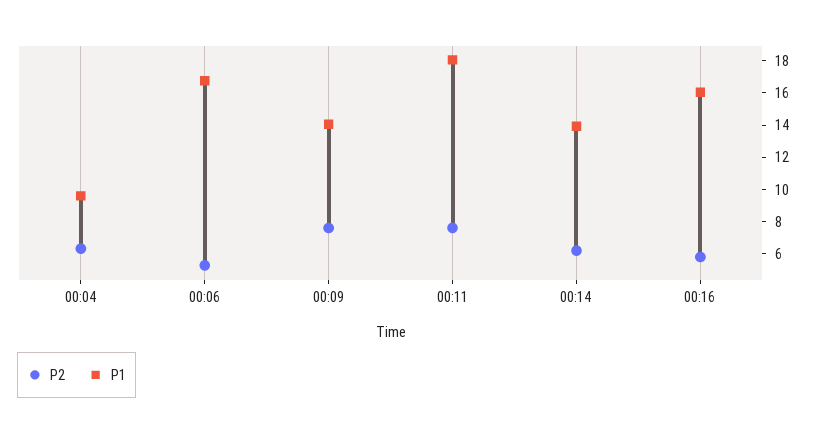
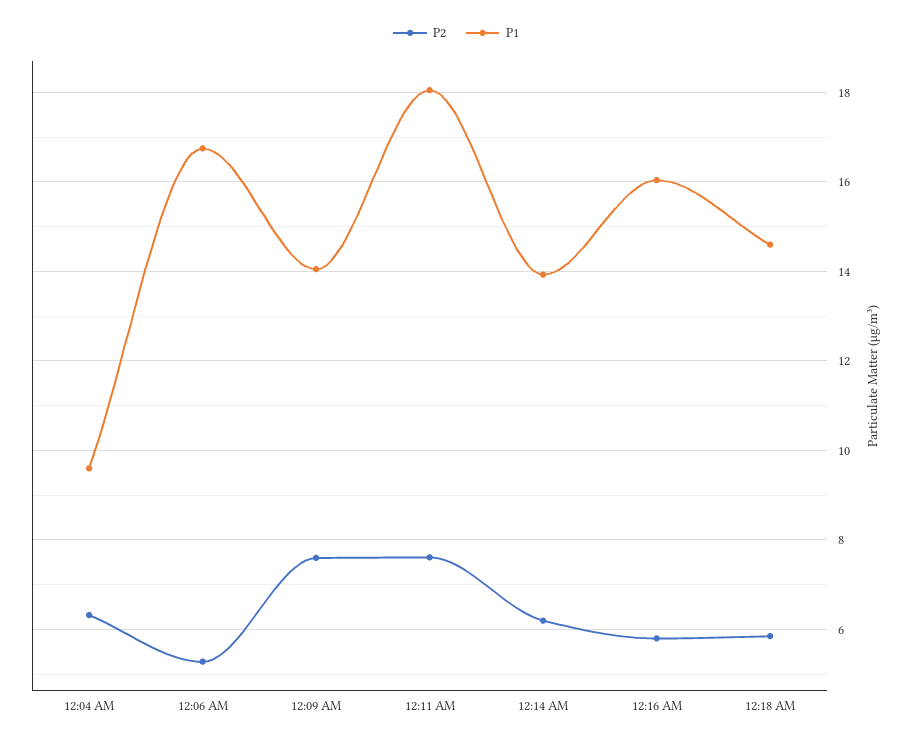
P2, 12:18 AM: none -> 5.8
P1, 12:18 AM: none -> 14.6

